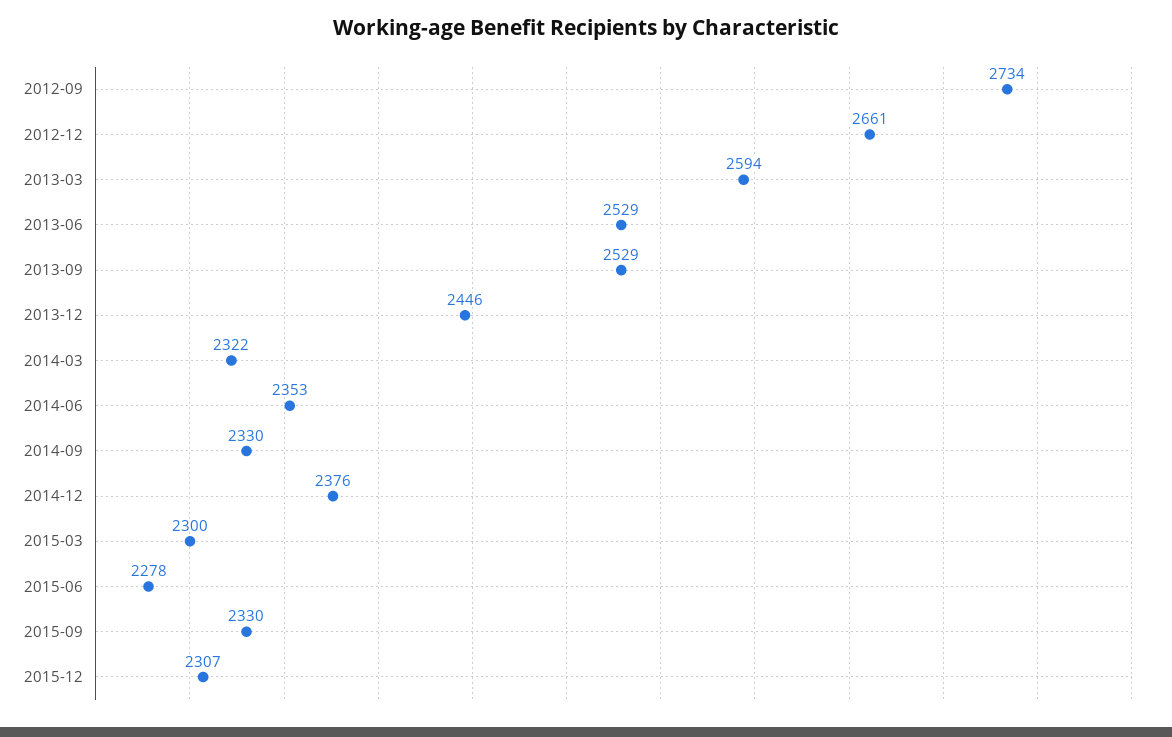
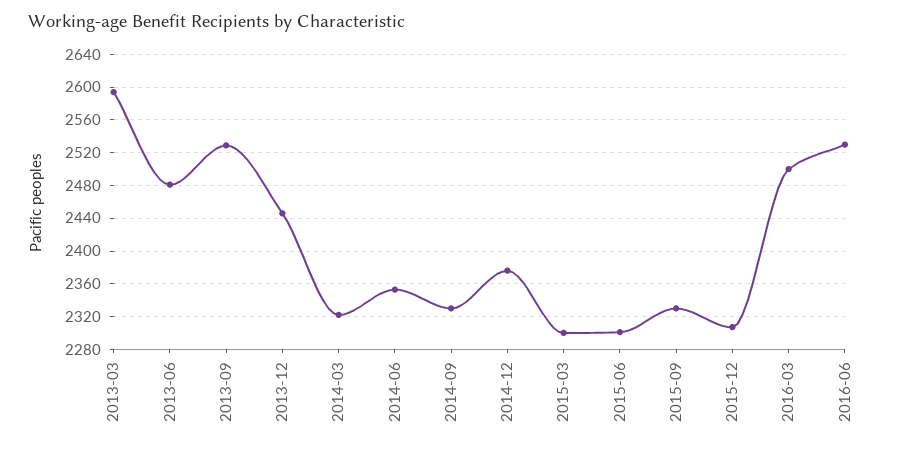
2012-09: 2734 -> none
2012-12: 2661 -> none
2013-06: 2529 -> 2480
2015-06: 2278 -> 2300
2016-03: none -> 2500
2016-06: none -> 2530

